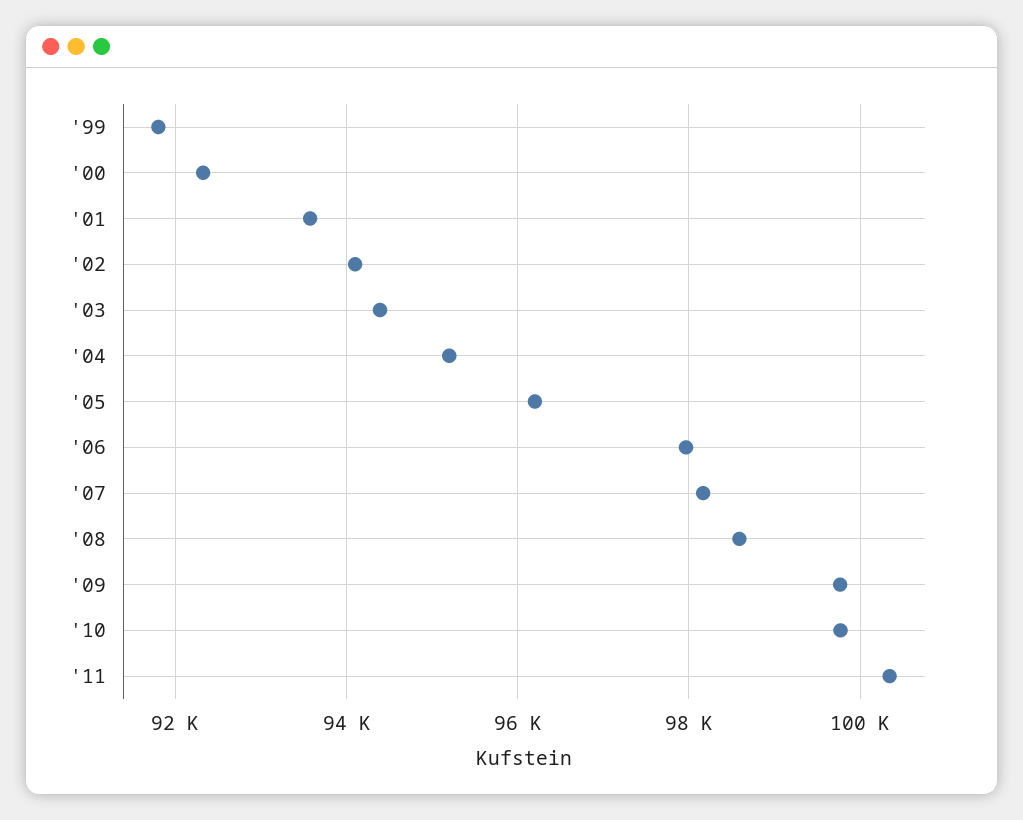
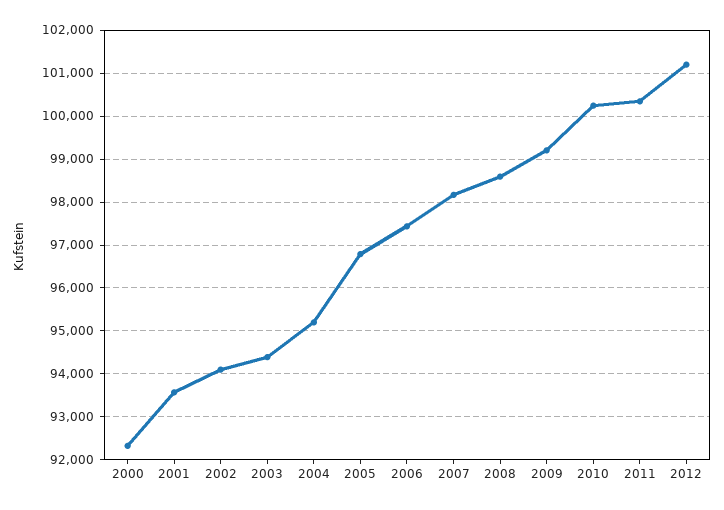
'99: 91800 -> none
'05: 96200 -> 96800
'06: 98000 -> 97400
'09: 99800 -> 99200
'10: 99800 -> 100200
2012: none -> 101200

